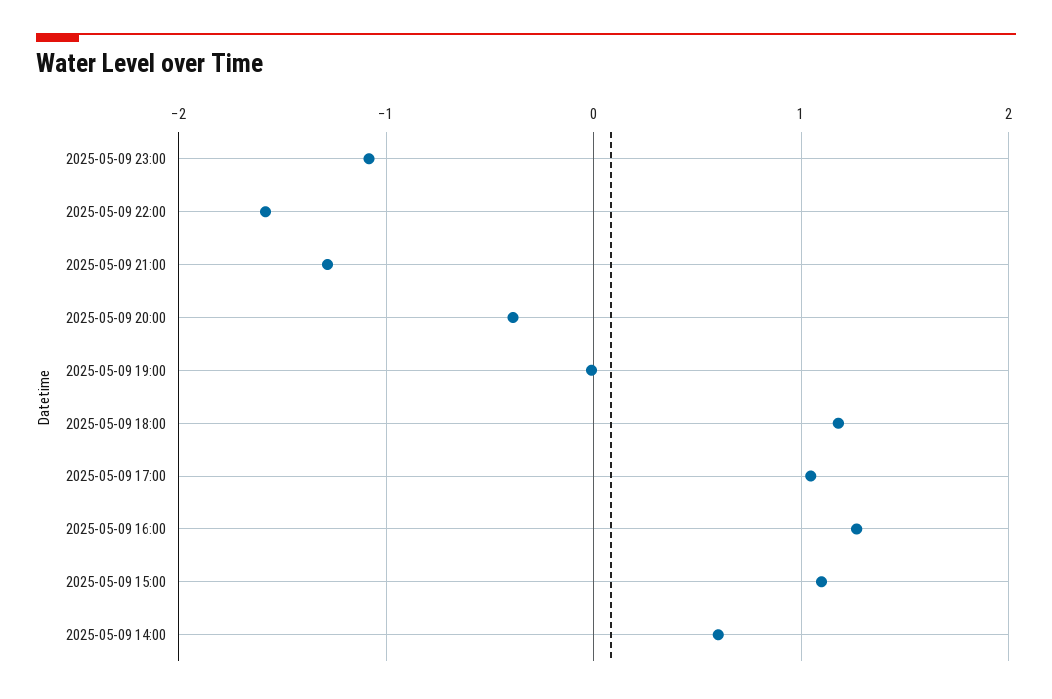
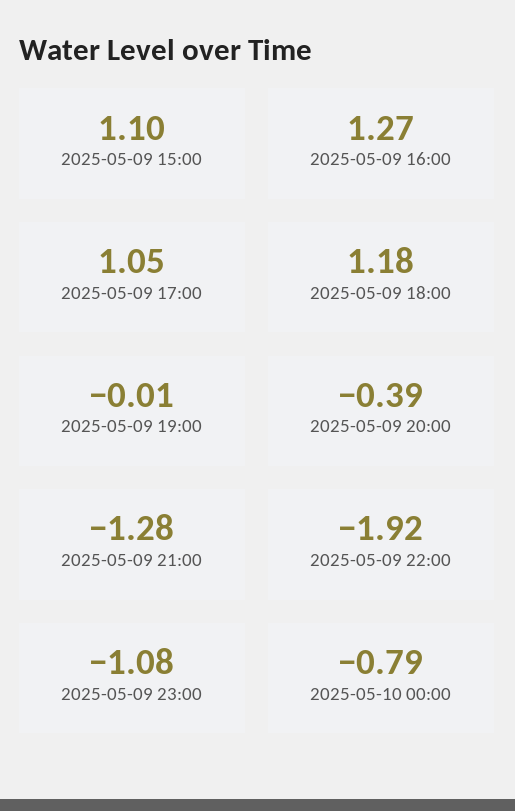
2025-05-09 22:00: -1.6 -> -1.92
2025-05-09 14:00: 0.6 -> none
2025-05-10 00:00: none -> -0.79

